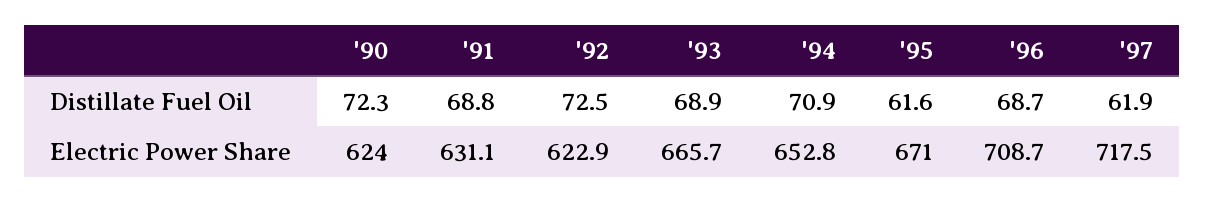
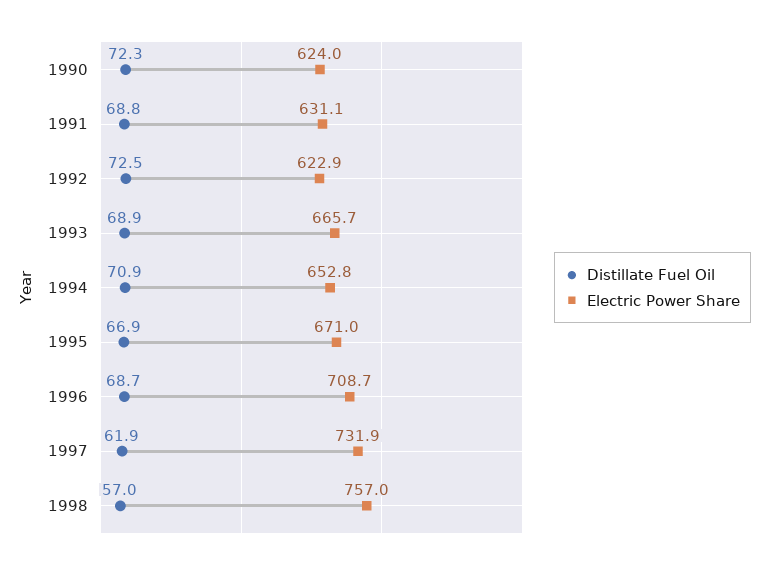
Distillate Fuel Oil, '95: 61.6 -> 66.9
Electric Power Share, '97: 717.5 -> 731.9
Distillate Fuel Oil, 1998: none -> 57
Electric Power Share, 1998: none -> 757

